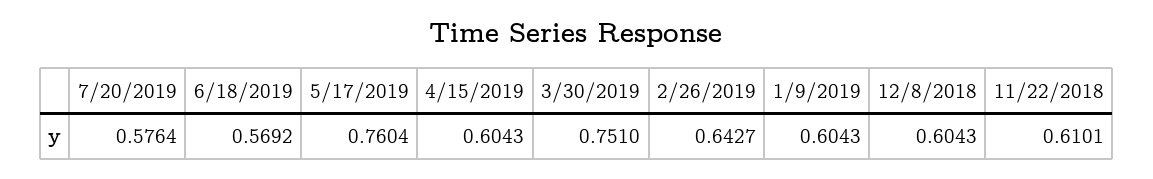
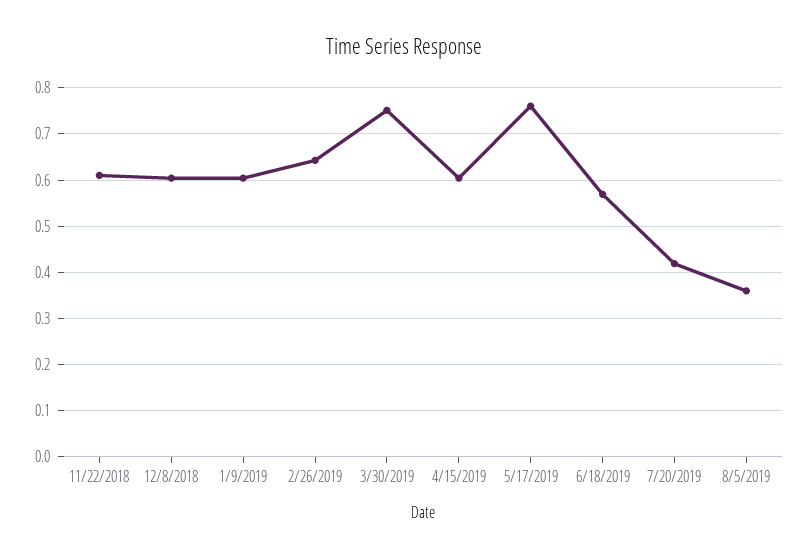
7/20/2019: 0.5764 -> 0.42
8/5/2019: none -> 0.36

